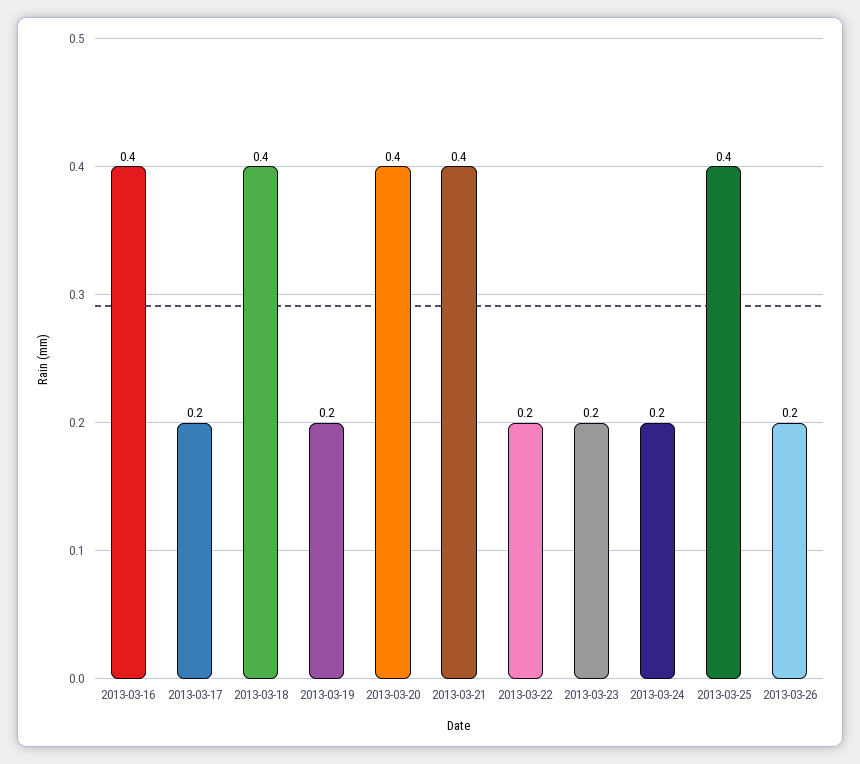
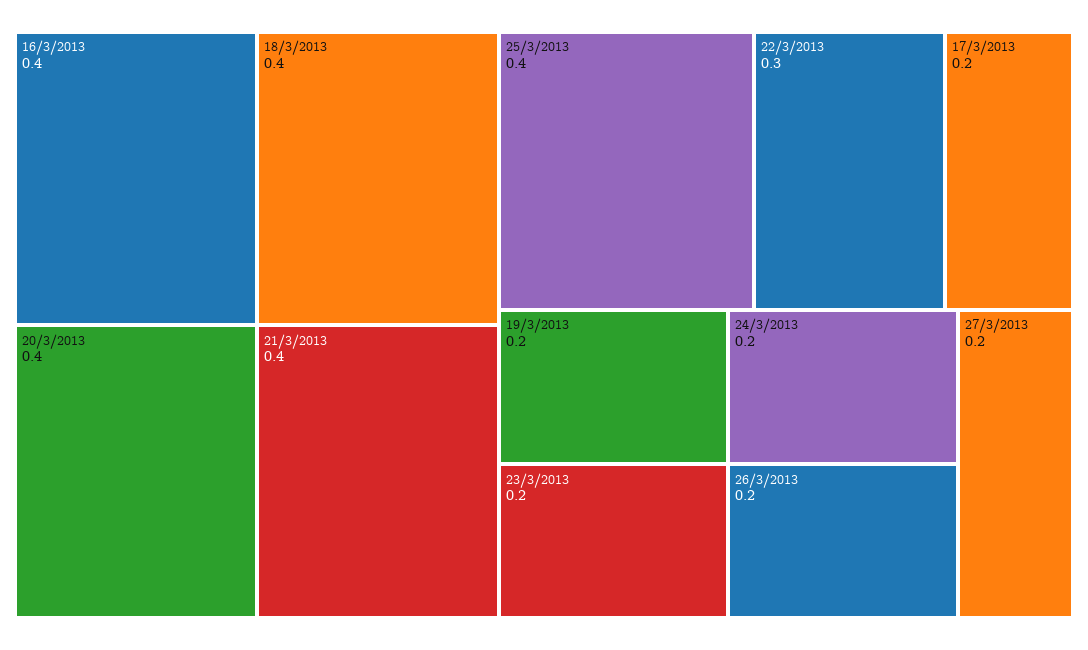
2013-03-22: 0.2 -> 0.3
27/3/2013: none -> 0.2

